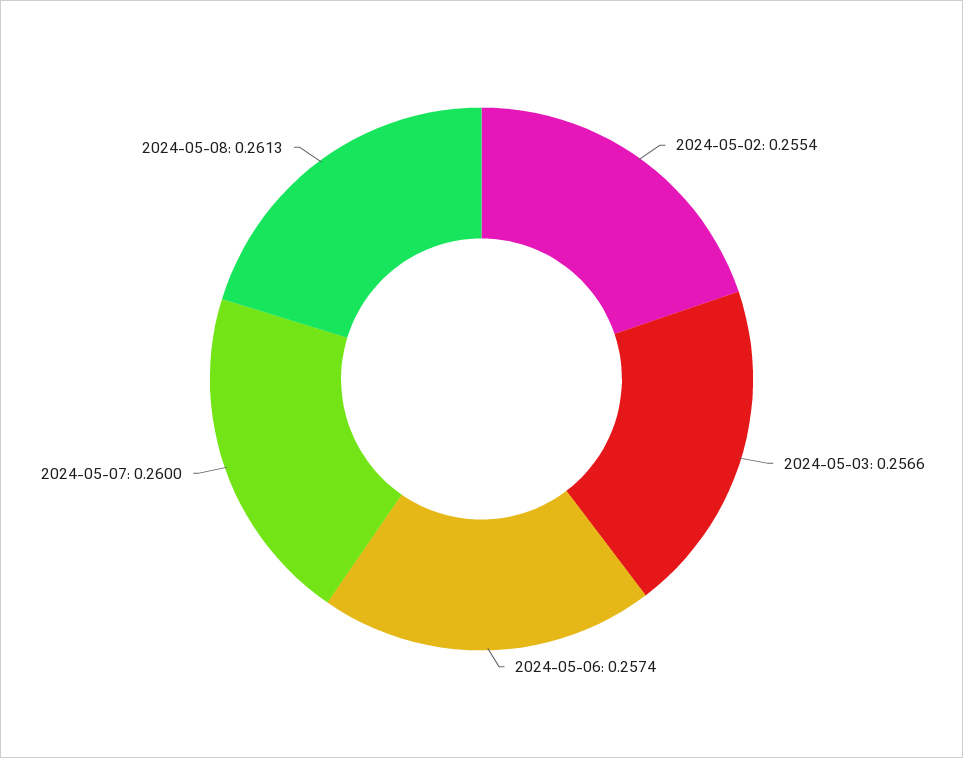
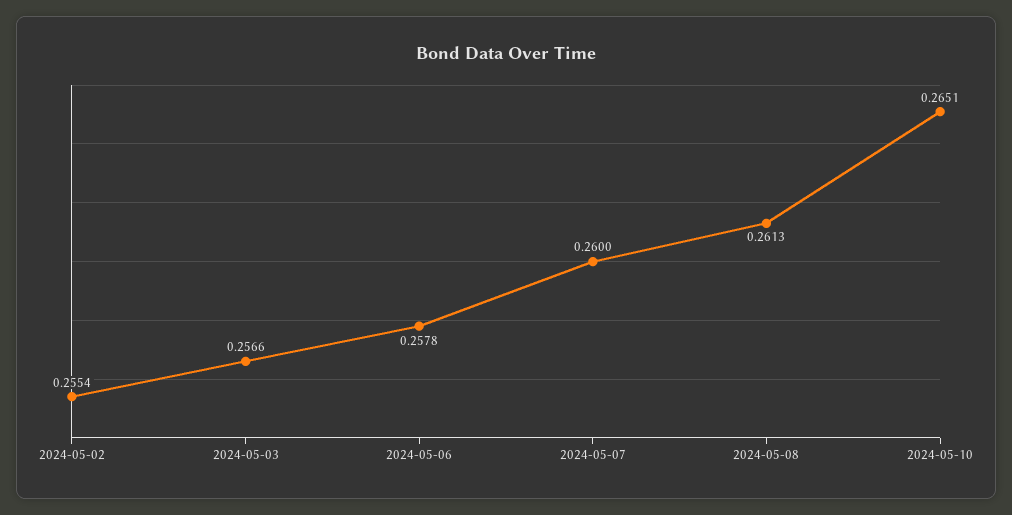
2024-05-06: 0.2574 -> 0.2578
2024-05-10: none -> 0.2651

